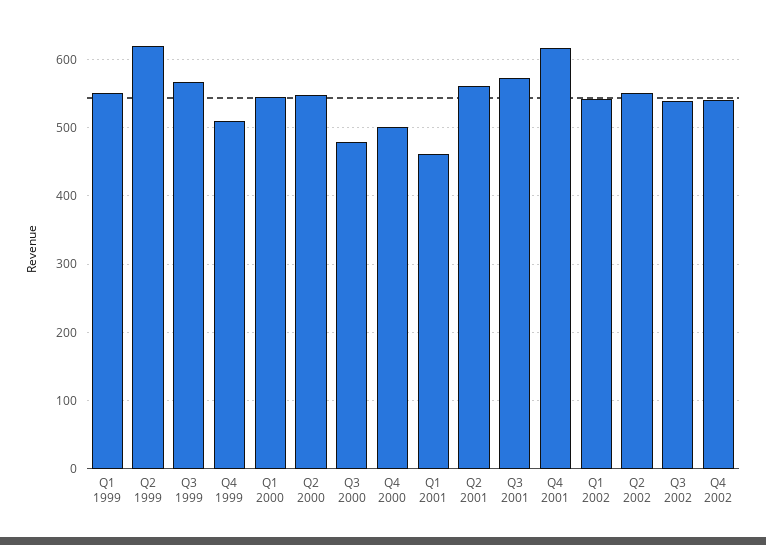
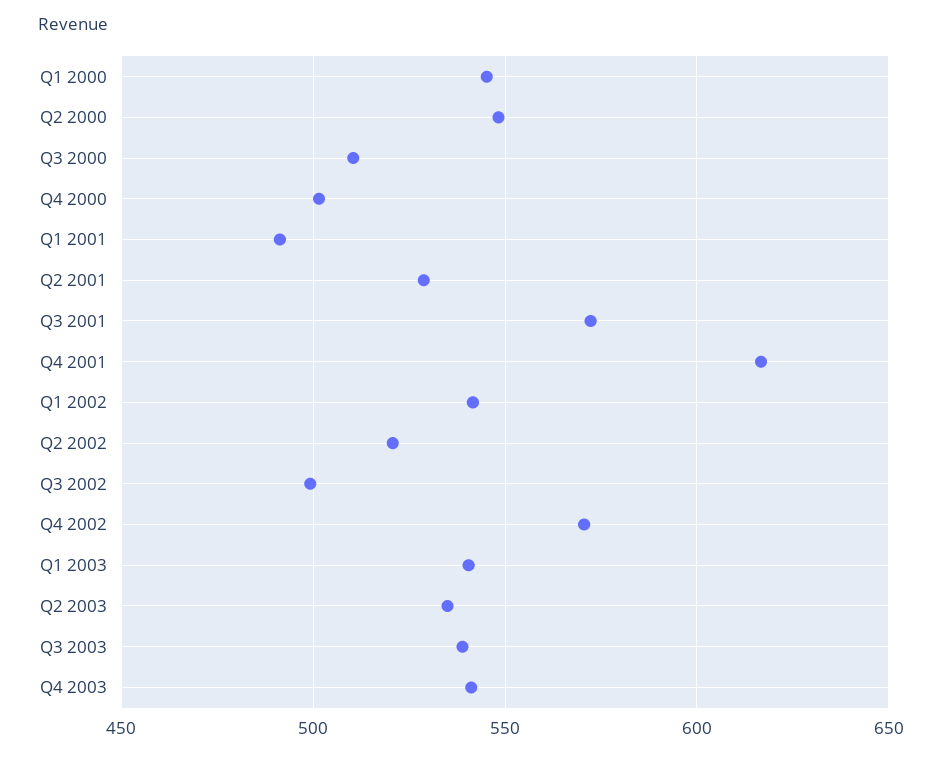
Q1 1999: 550 -> none
Q2 1999: 620 -> none
Q3 1999: 570 -> none
Q4 1999: 510 -> none
Q3 2000: 480 -> 510
Q1 2001: 460 -> 490
Q2 2001: 560 -> 530
Q2 2002: 550 -> 520
Q3 2002: 540 -> 500
Q4 2002: 540 -> 570
Q1 2003: none -> 540
Q2 2003: none -> 535
Q3 2003: none -> 540
Q4 2003: none -> 540

